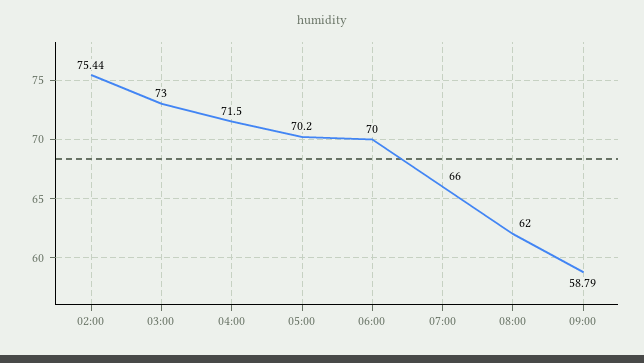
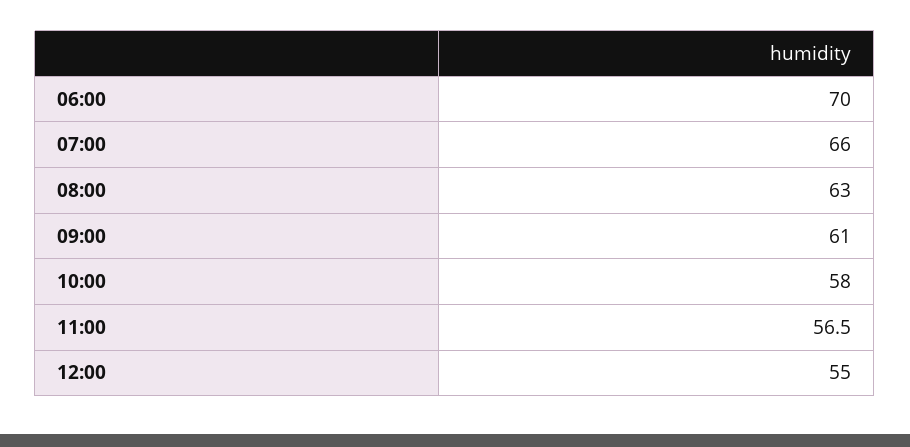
02:00: 75.44 -> none
03:00: 73 -> none
04:00: 71.5 -> none
05:00: 70.2 -> none
08:00: 62 -> 63
09:00: 58.79 -> 61
10:00: none -> 58
11:00: none -> 56.5
12:00: none -> 55

